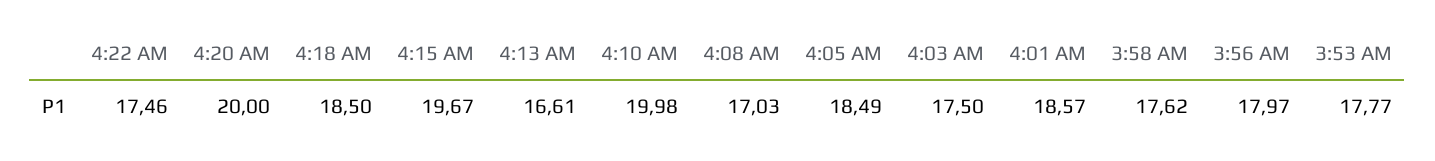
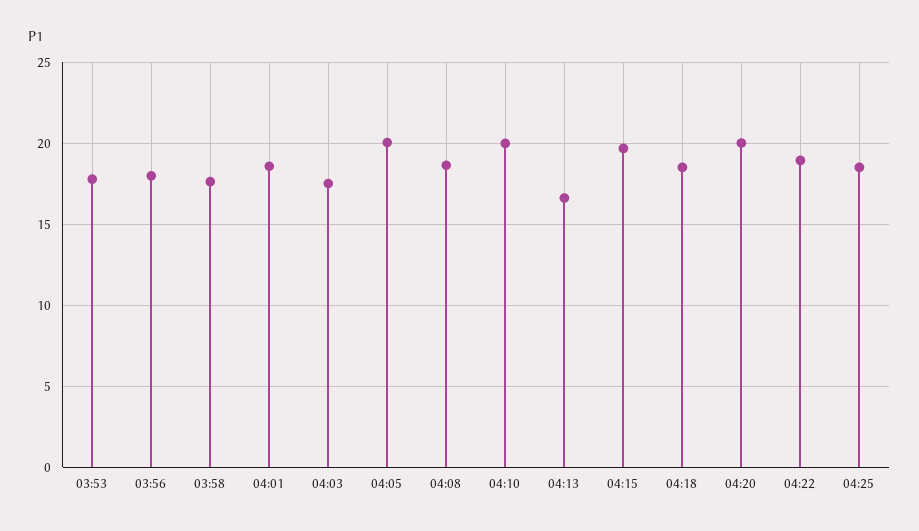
4:22 AM: 17.46 -> 19
4:08 AM: 17.03 -> 18.5
4:05 AM: 18.49 -> 20
04:25: none -> 18.5

